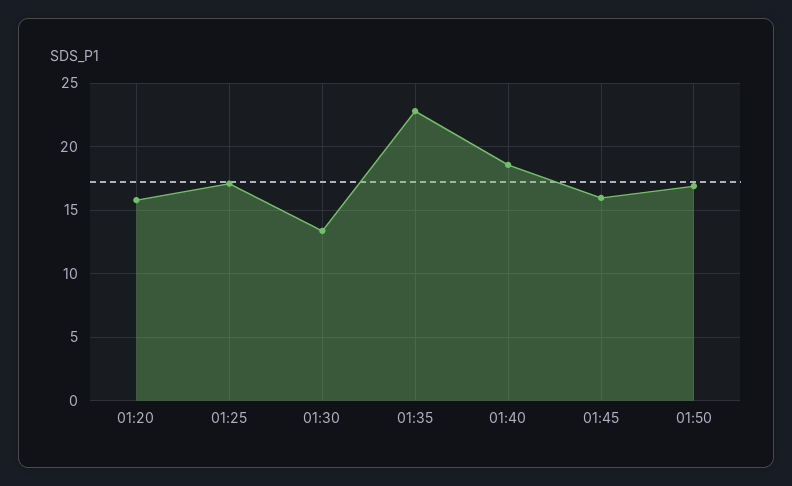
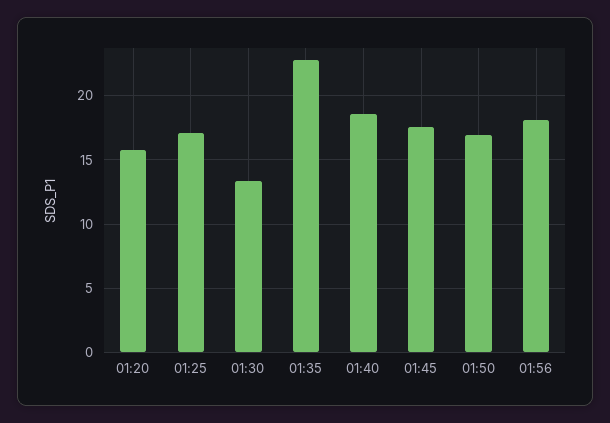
01:45: 16 -> 17.5
01:56: none -> 18

